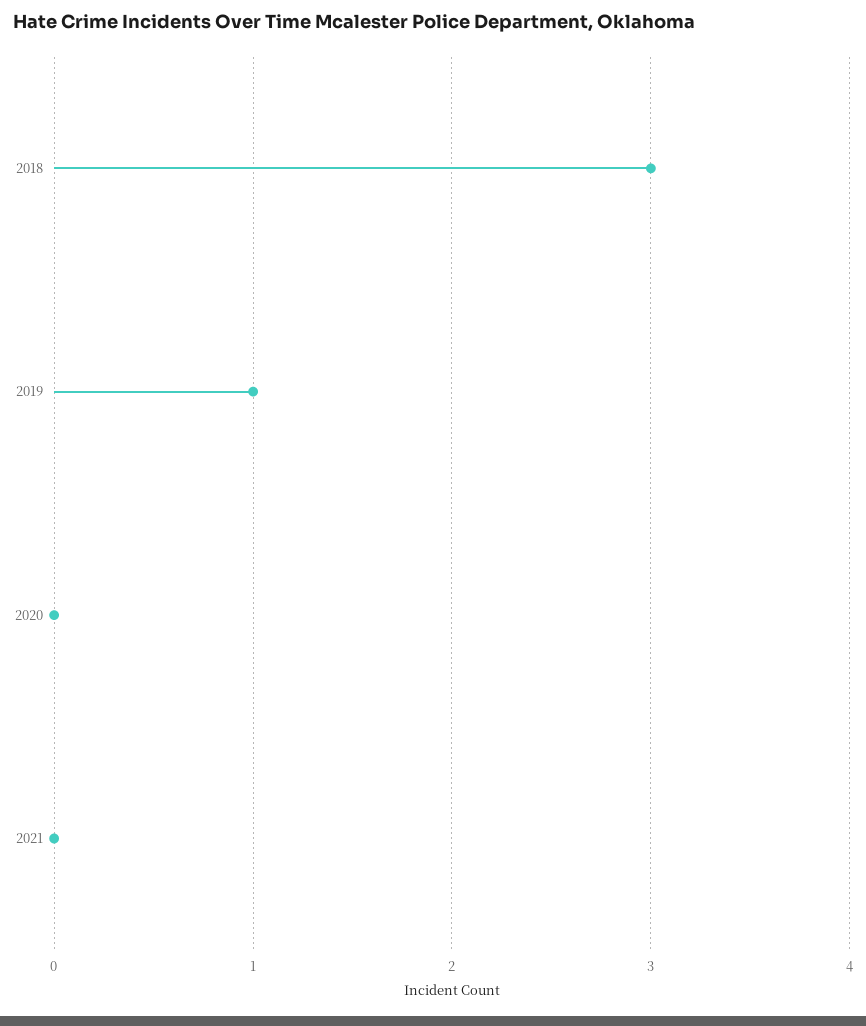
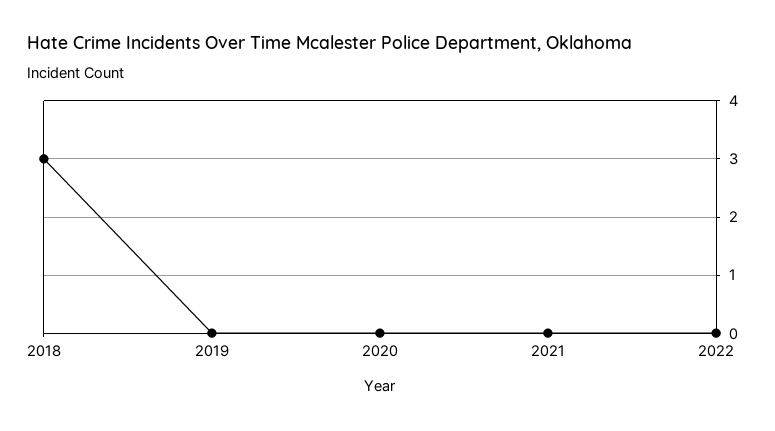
2019: 1 -> 0
2022: none -> 0

